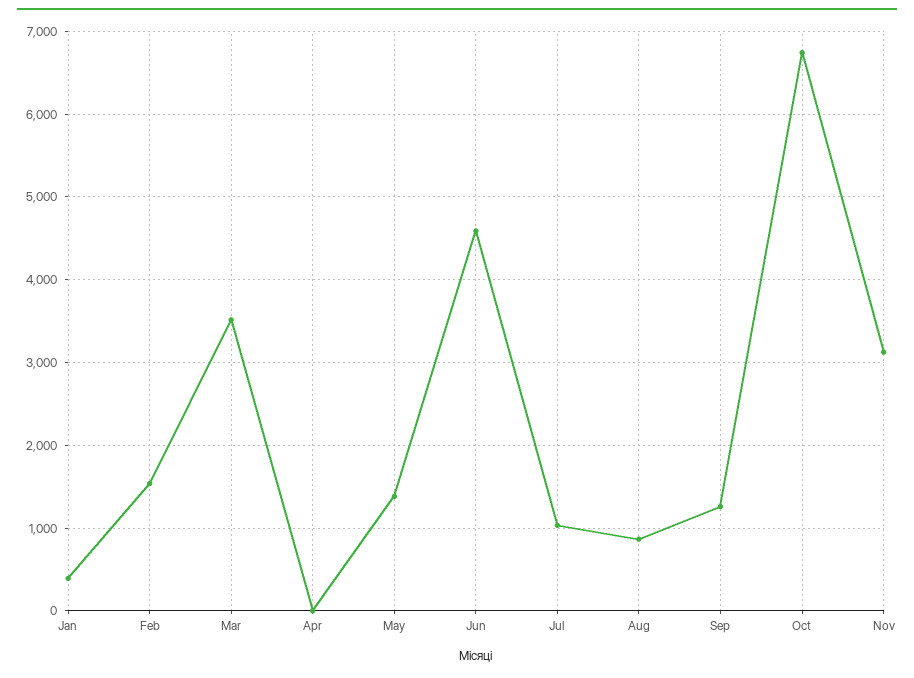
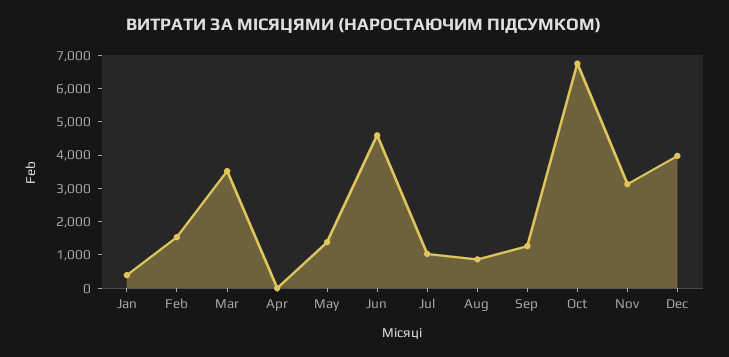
Dec: none -> 4000

